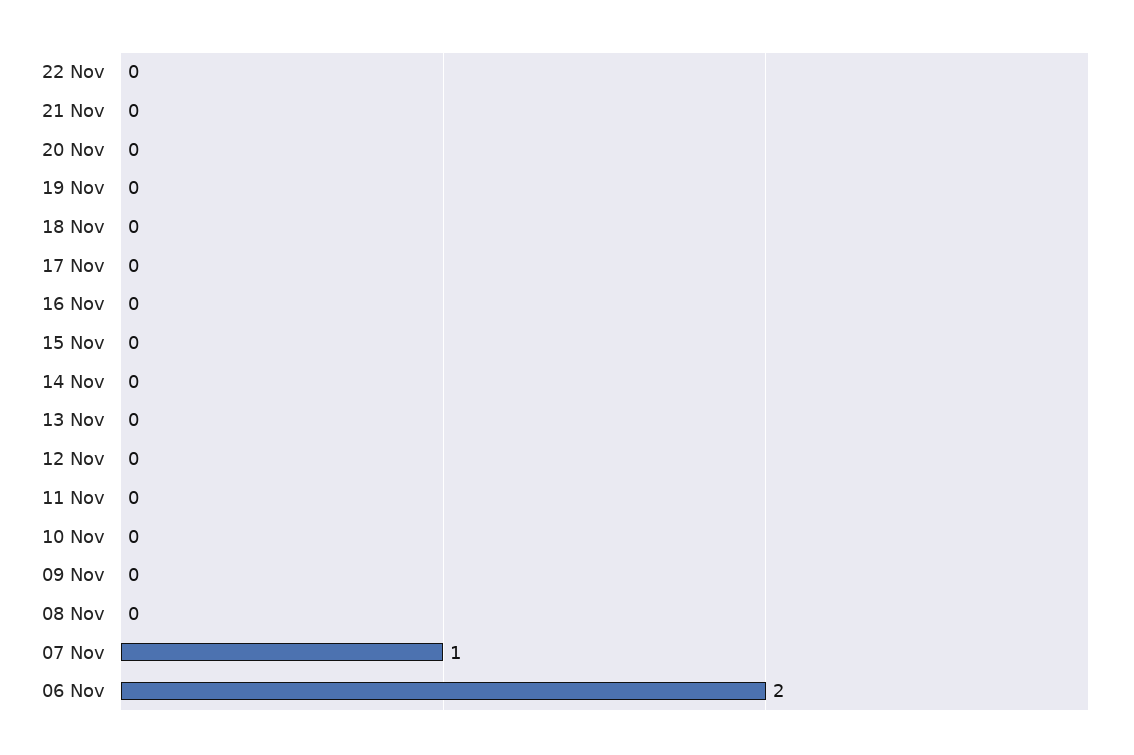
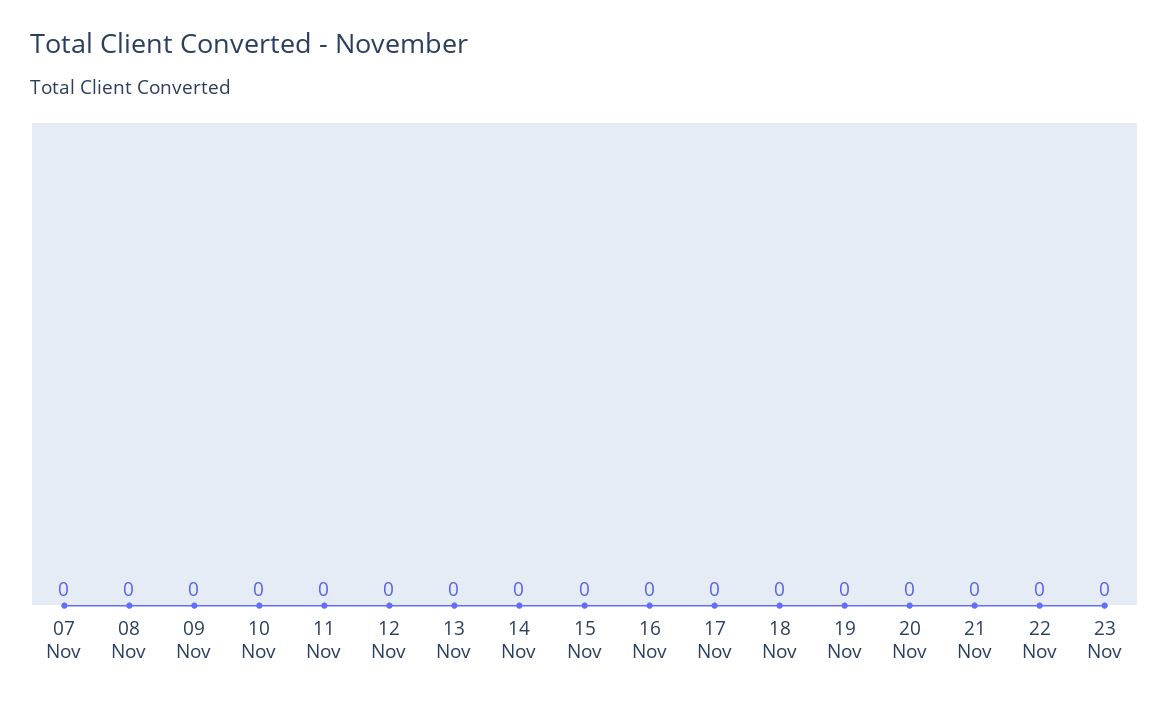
07 Nov: 1 -> 0
06 Nov: 2 -> none
23 Nov: none -> 0

